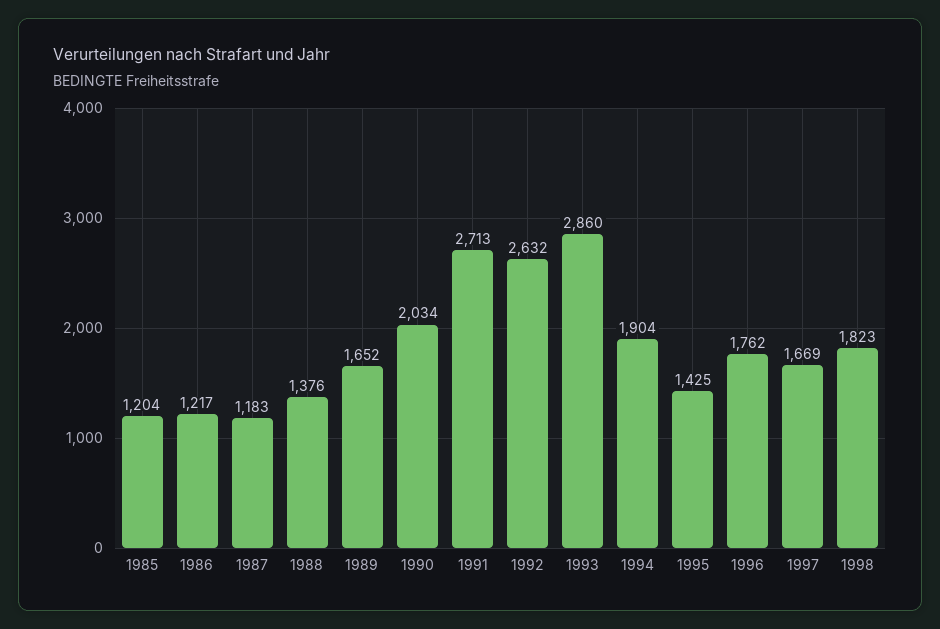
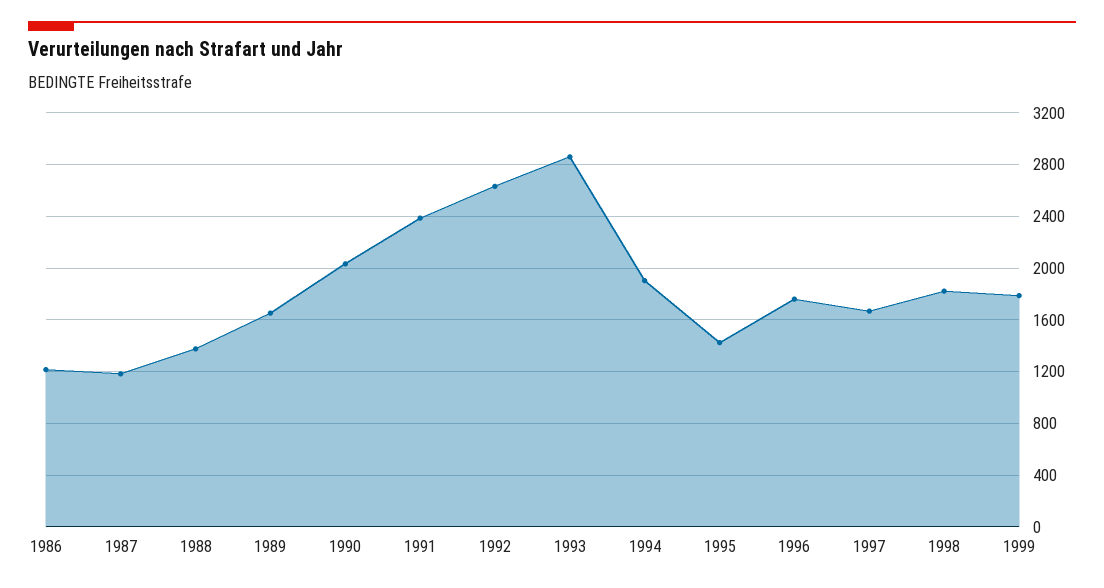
1985: 1204 -> none
1991: 2713 -> 2400
1999: none -> 1800

